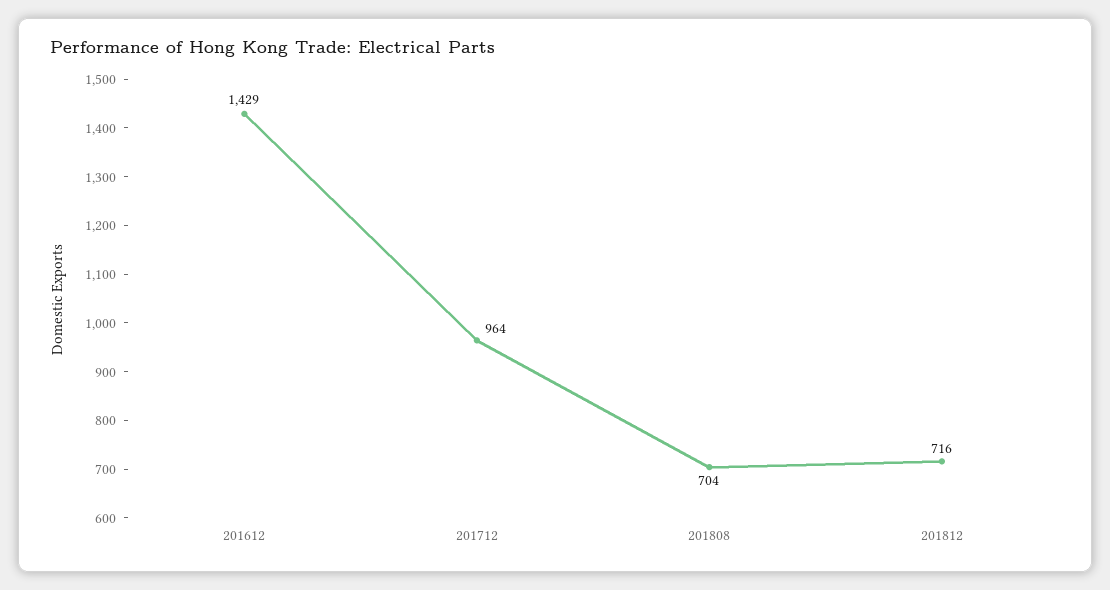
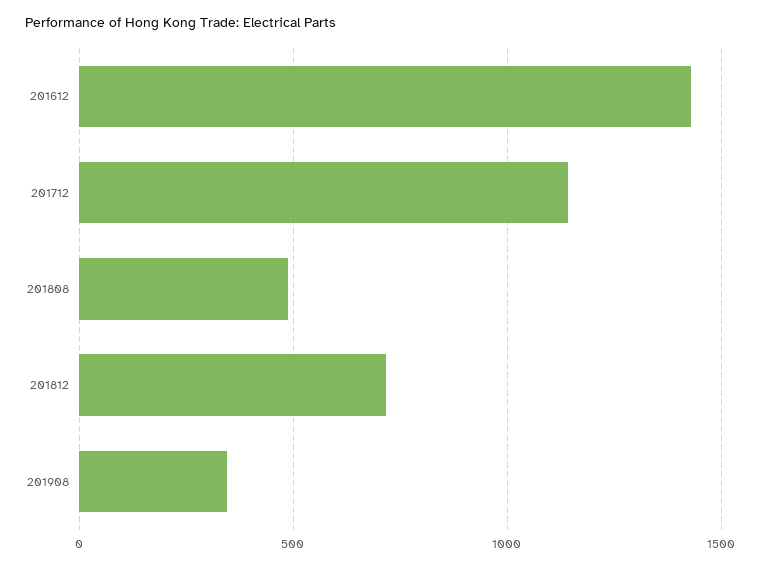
201712: 964 -> 1150
201808: 704 -> 500
201908: none -> 350

